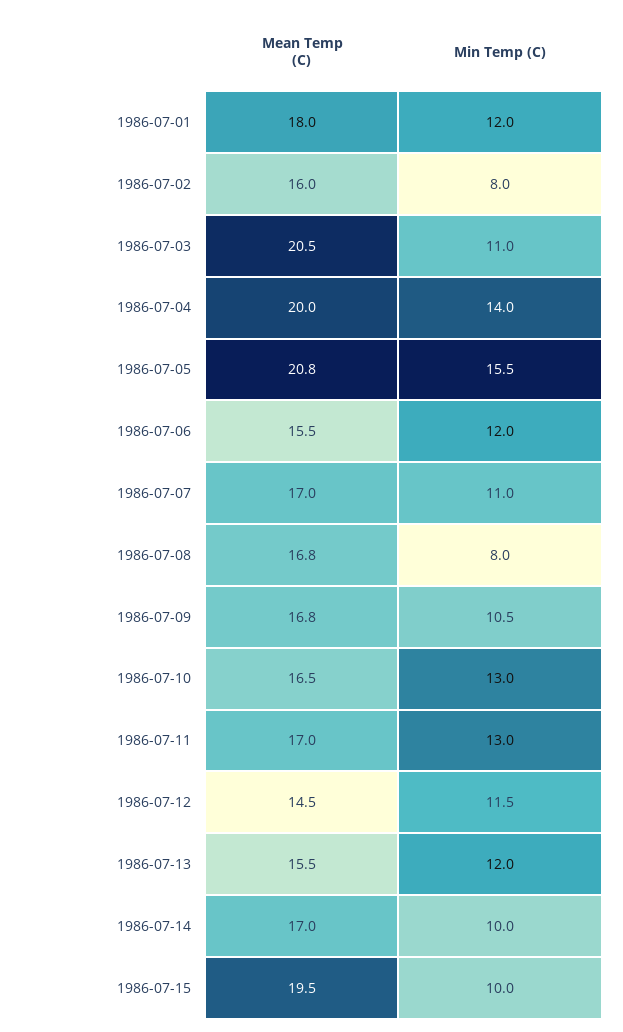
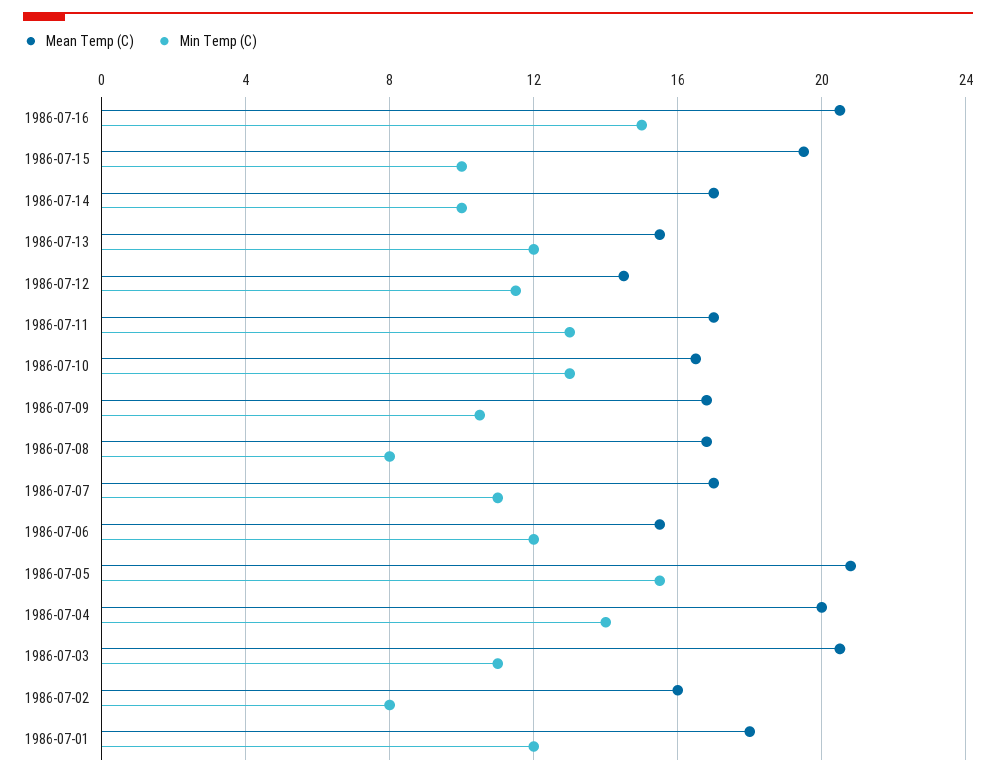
Mean Temp (C), 1986-07-16: none -> 20.5
Min Temp (C), 1986-07-16: none -> 15

